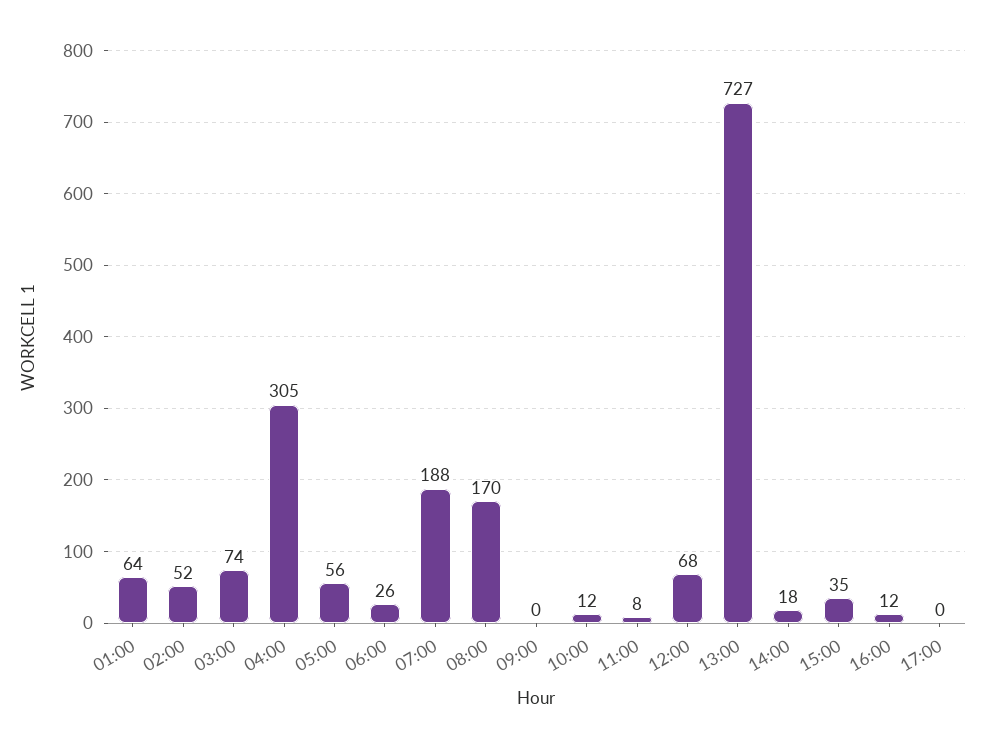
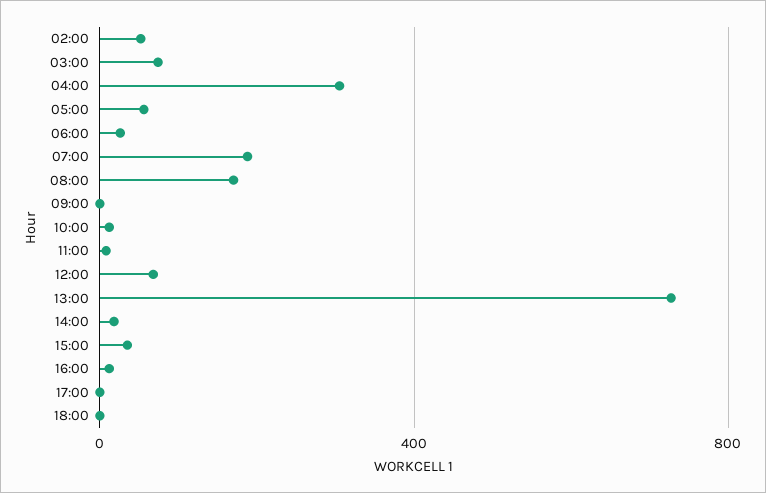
01:00: 64 -> none
18:00: none -> 0

